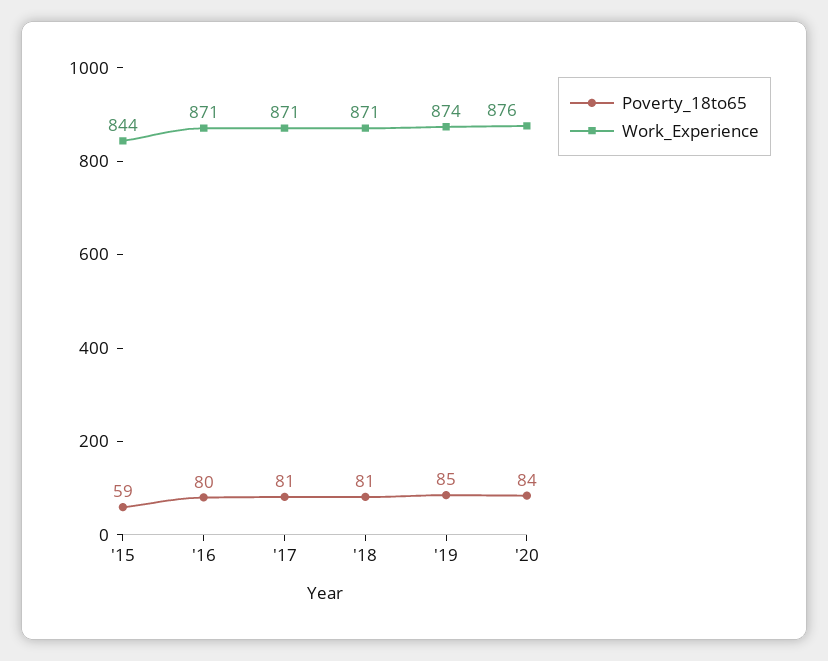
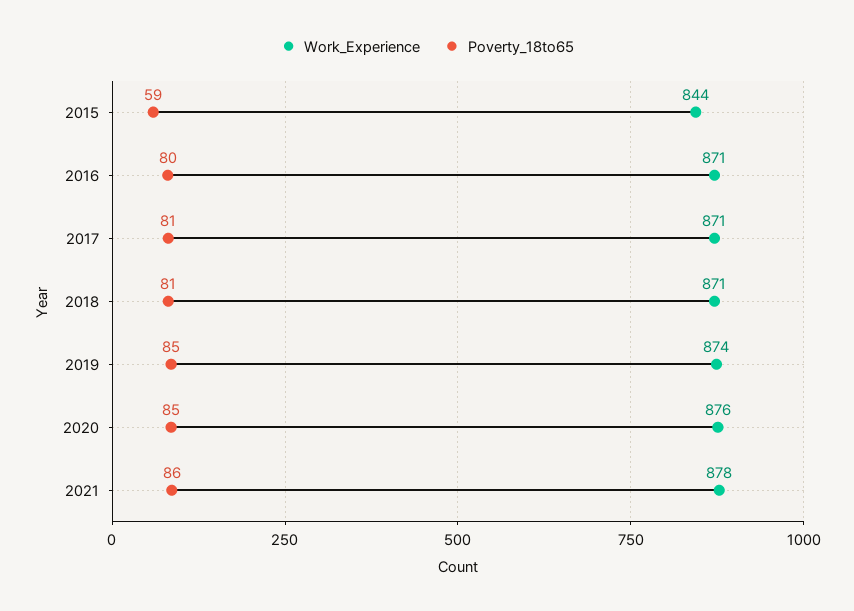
Poverty_18to65, '20: 84 -> 85
Work_Experience, 2021: none -> 878
Poverty_18to65, 2021: none -> 86

